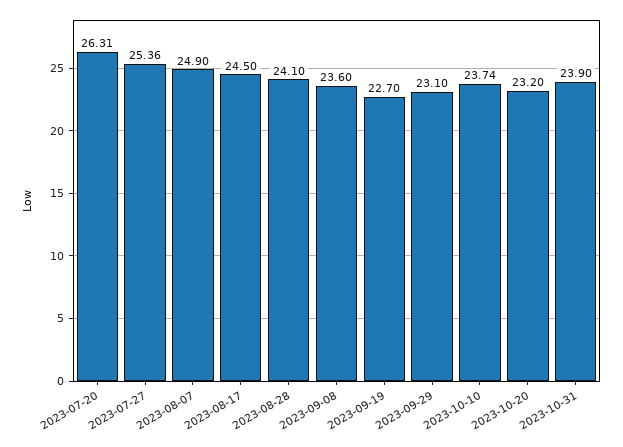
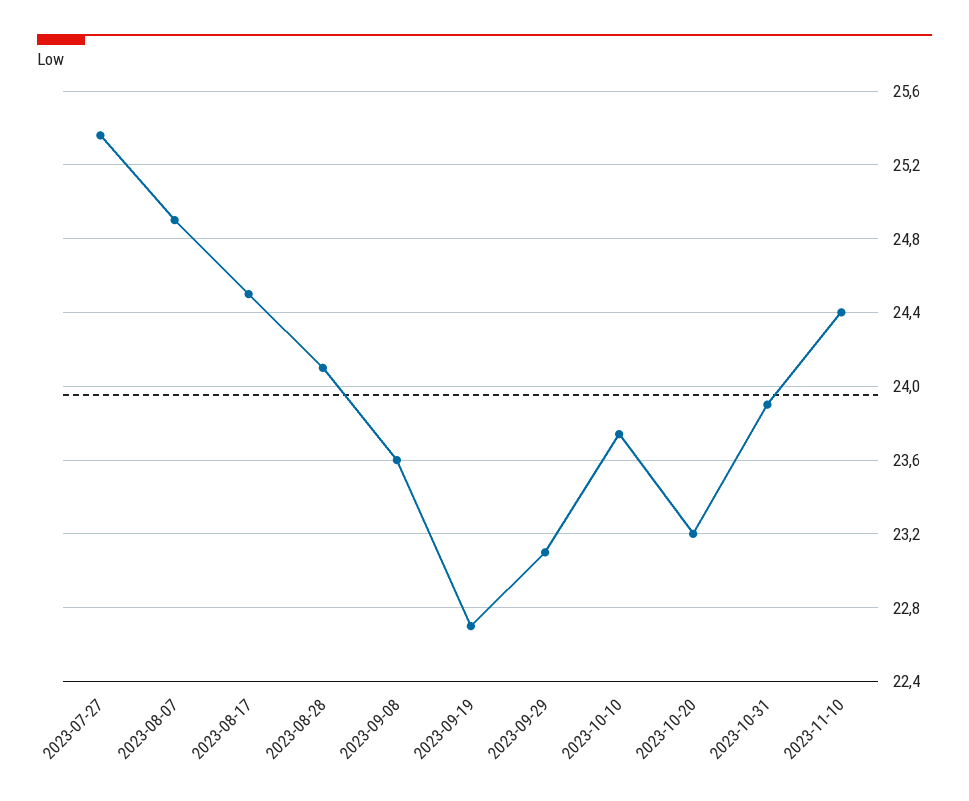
2023-07-20: 26.31 -> none
2023-11-10: none -> 24.4

